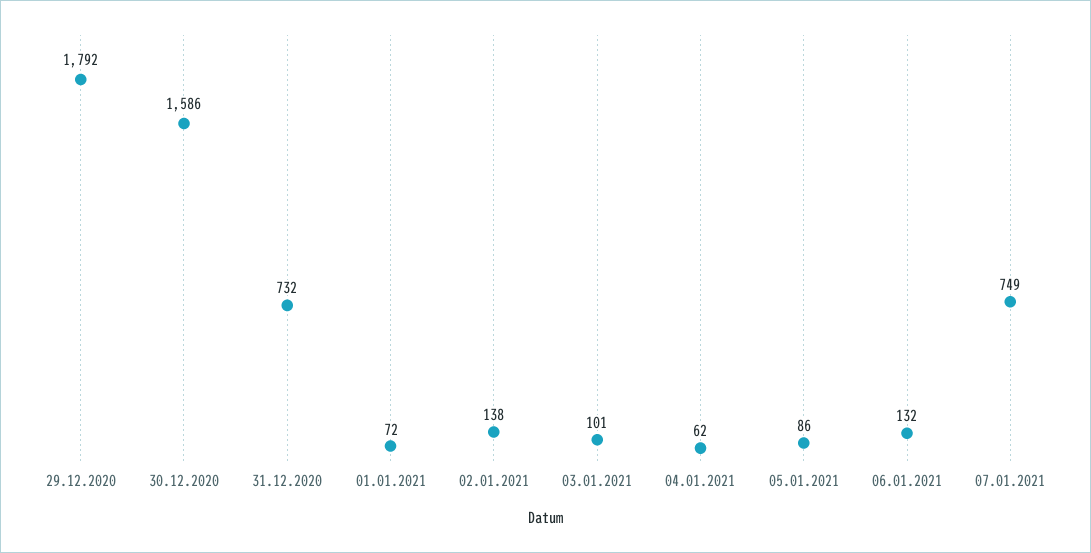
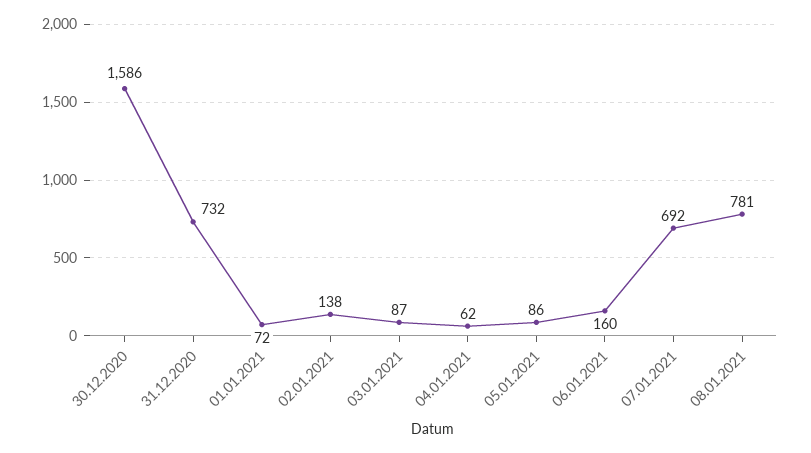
29.12.2020: 1792 -> none
03.01.2021: 101 -> 87
06.01.2021: 132 -> 160
07.01.2021: 749 -> 692
08.01.2021: none -> 781

